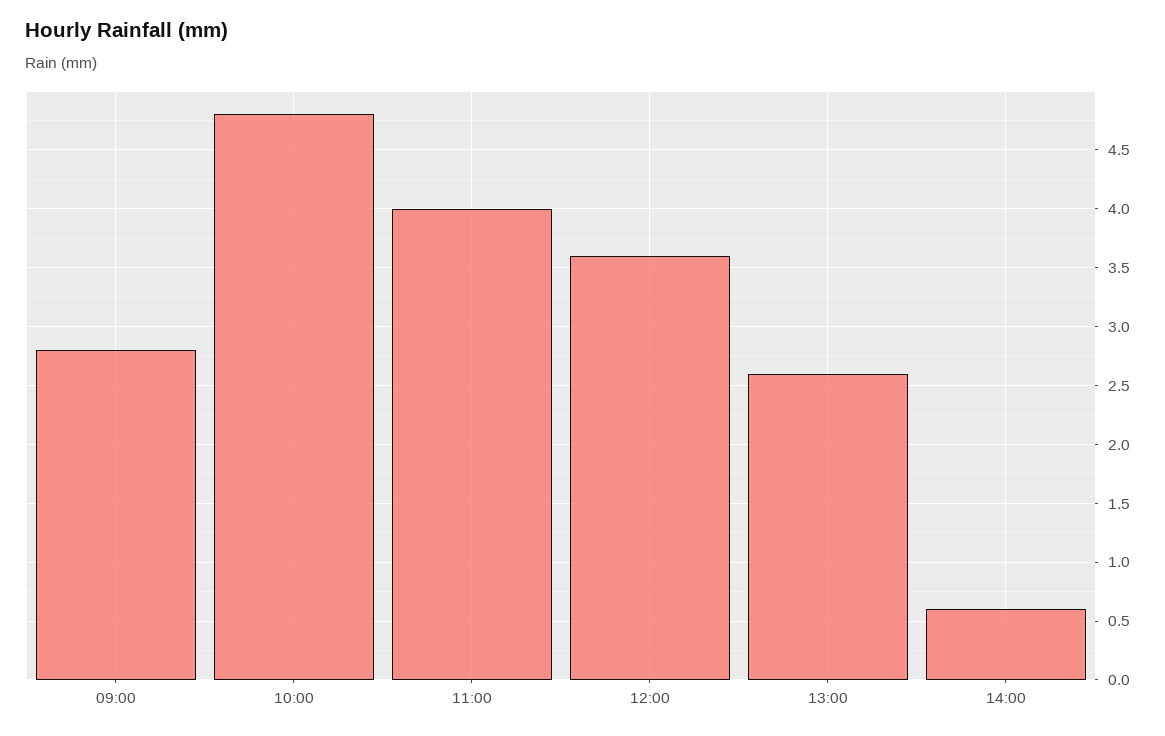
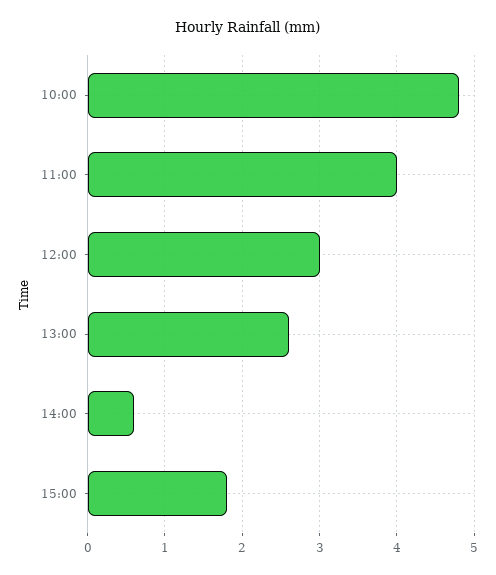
09:00: 2.8 -> none
12:00: 3.6 -> 3
15:00: none -> 1.8

